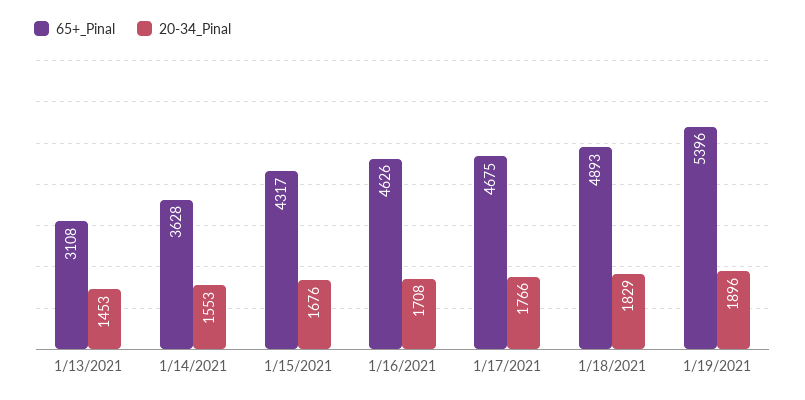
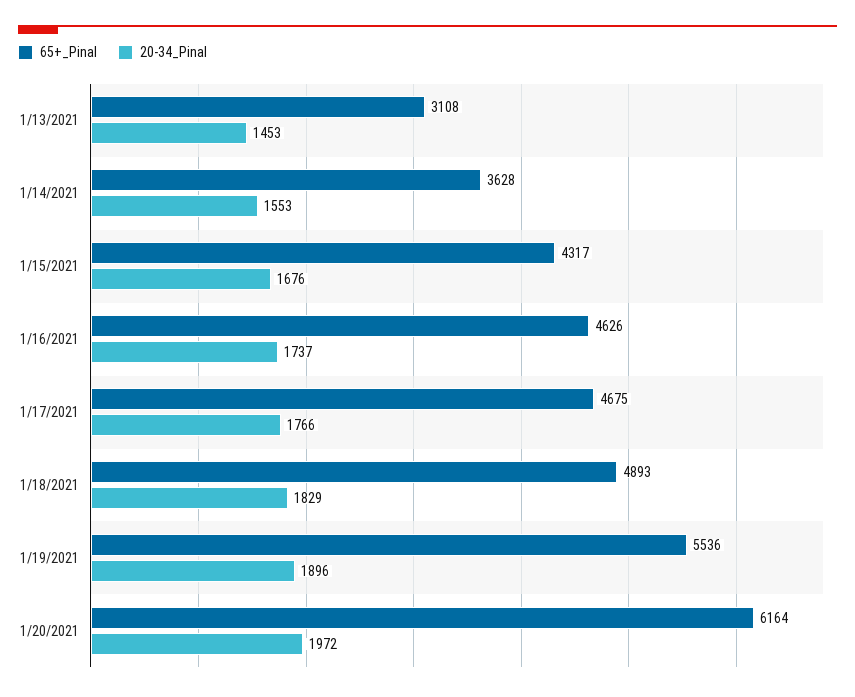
20-34_Pinal, 1/16/2021: 1708 -> 1737
65+_Pinal, 1/19/2021: 5396 -> 5536
65+_Pinal, 1/20/2021: none -> 6164
20-34_Pinal, 1/20/2021: none -> 1972

